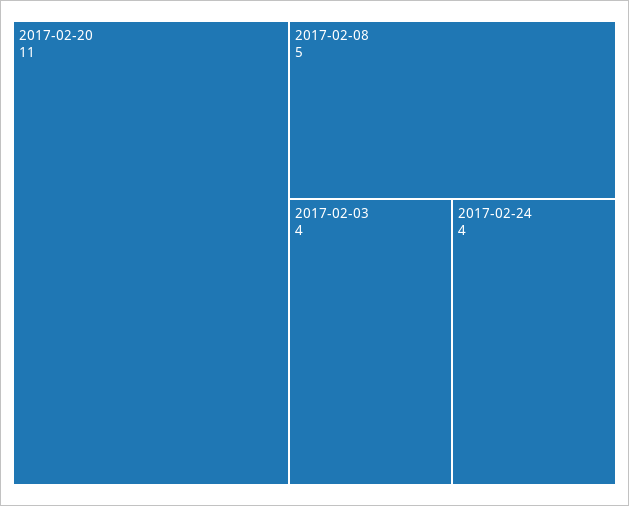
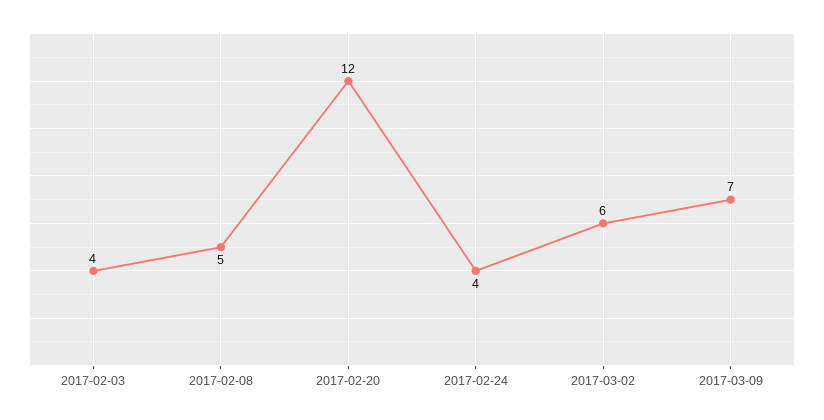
2017-02-20: 11 -> 12
2017-03-02: none -> 6
2017-03-09: none -> 7

